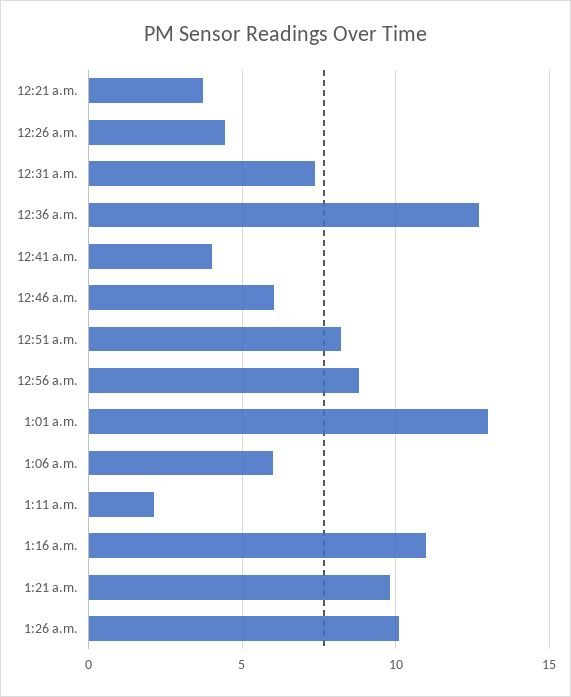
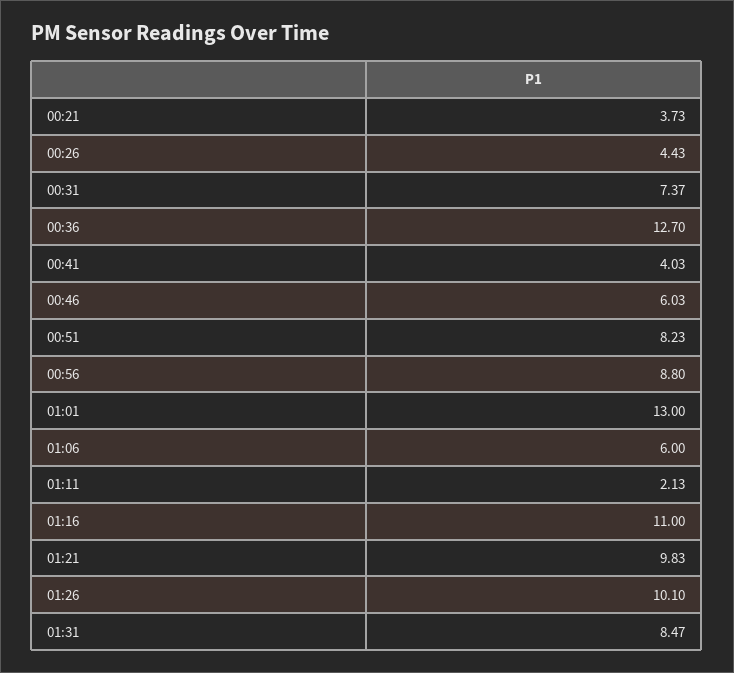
01:31: none -> 8.47

